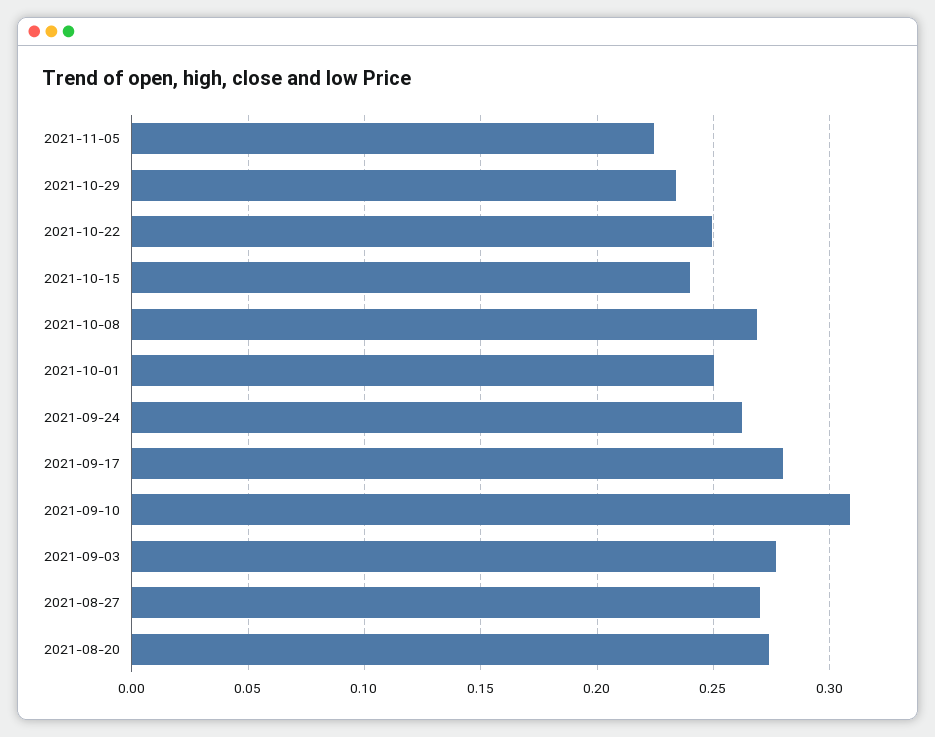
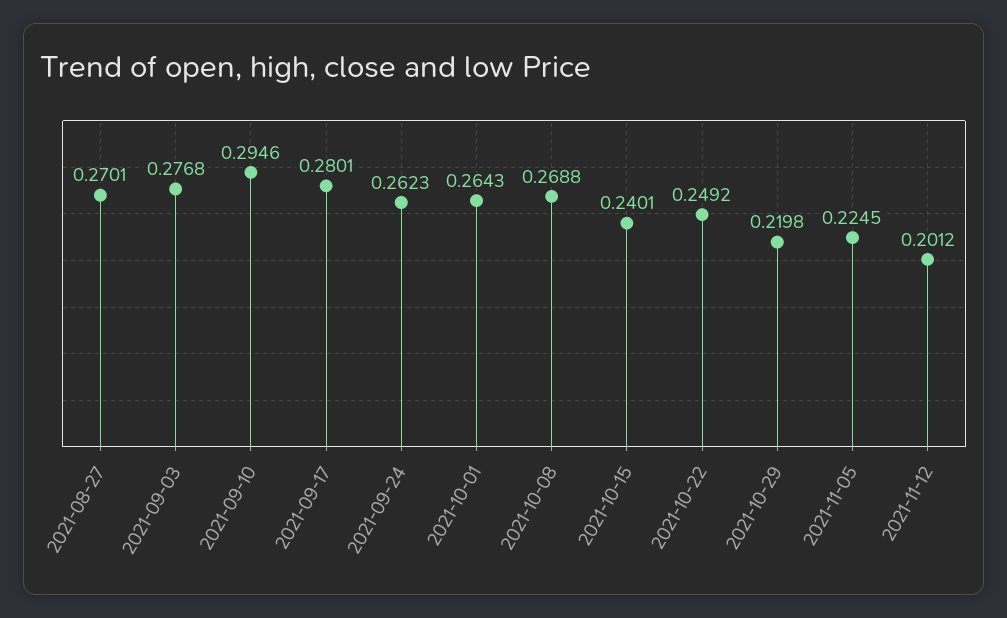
2021-10-29: 0.235 -> 0.2198
2021-10-01: 0.25 -> 0.2643
2021-09-10: 0.31 -> 0.2946
2021-08-20: 0.275 -> none
2021-11-12: none -> 0.2012

